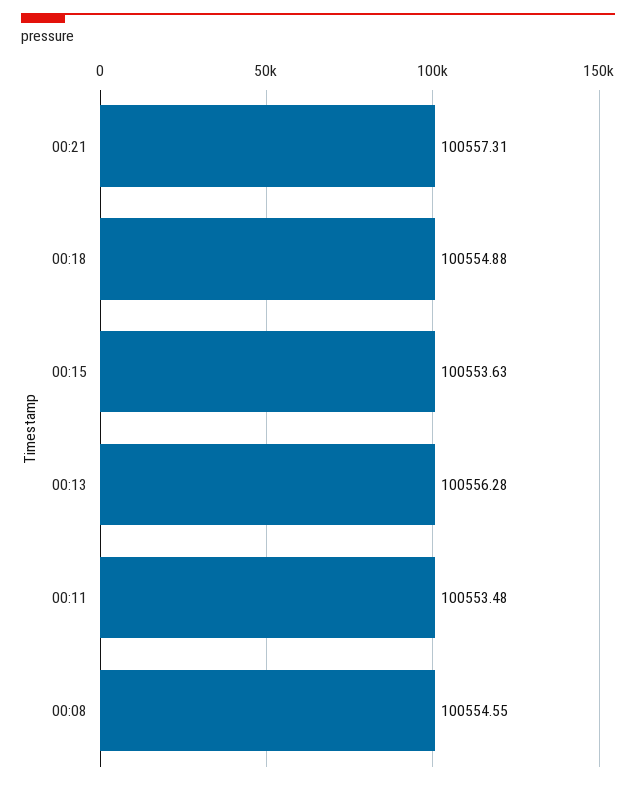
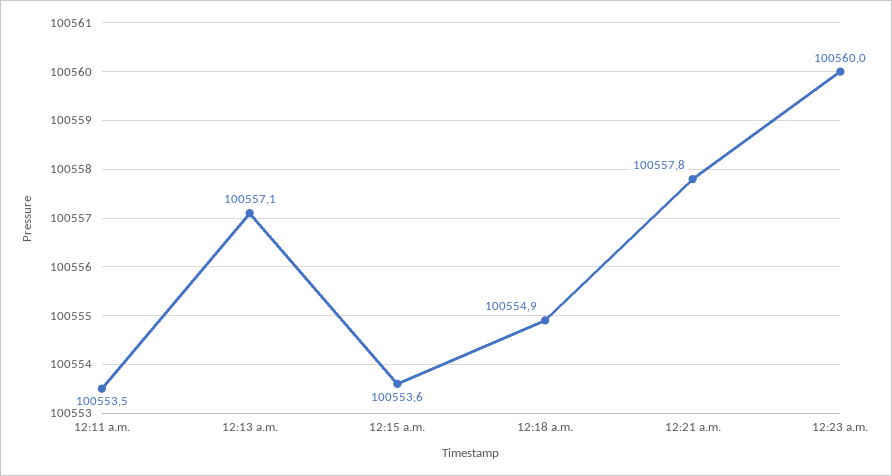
00:21: 100557.31 -> 100557.8
00:13: 100556.28 -> 100557.1
00:08: 100554.55 -> none
12:23 a.m.: none -> 100560

